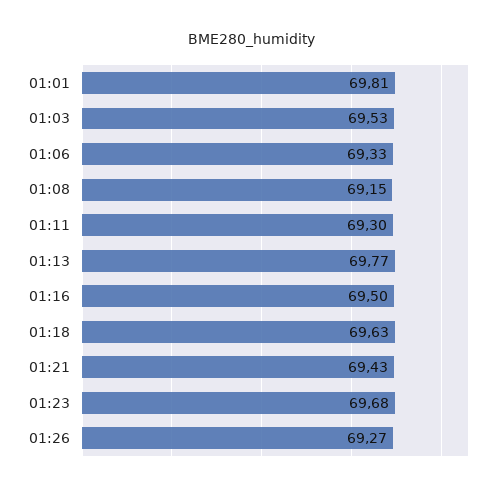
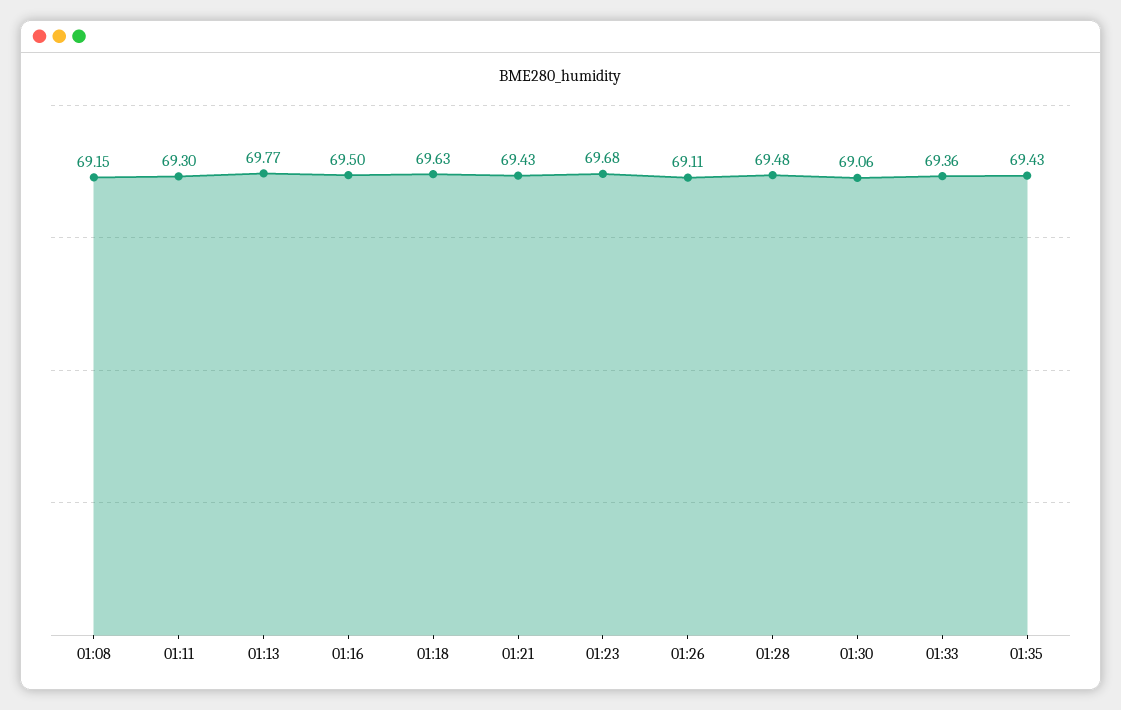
01:01: 69.81 -> none
01:03: 69.53 -> none
01:06: 69.33 -> none
01:26: 69.27 -> 69.11
01:28: none -> 69.48
01:30: none -> 69.06
01:33: none -> 69.36
01:35: none -> 69.43

